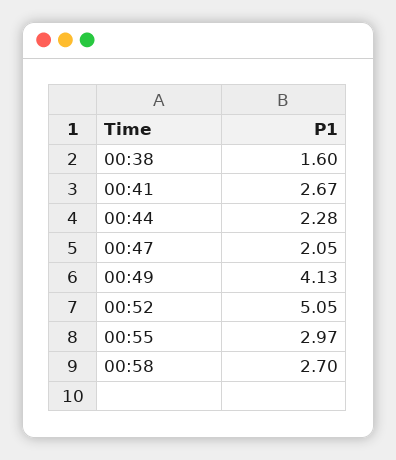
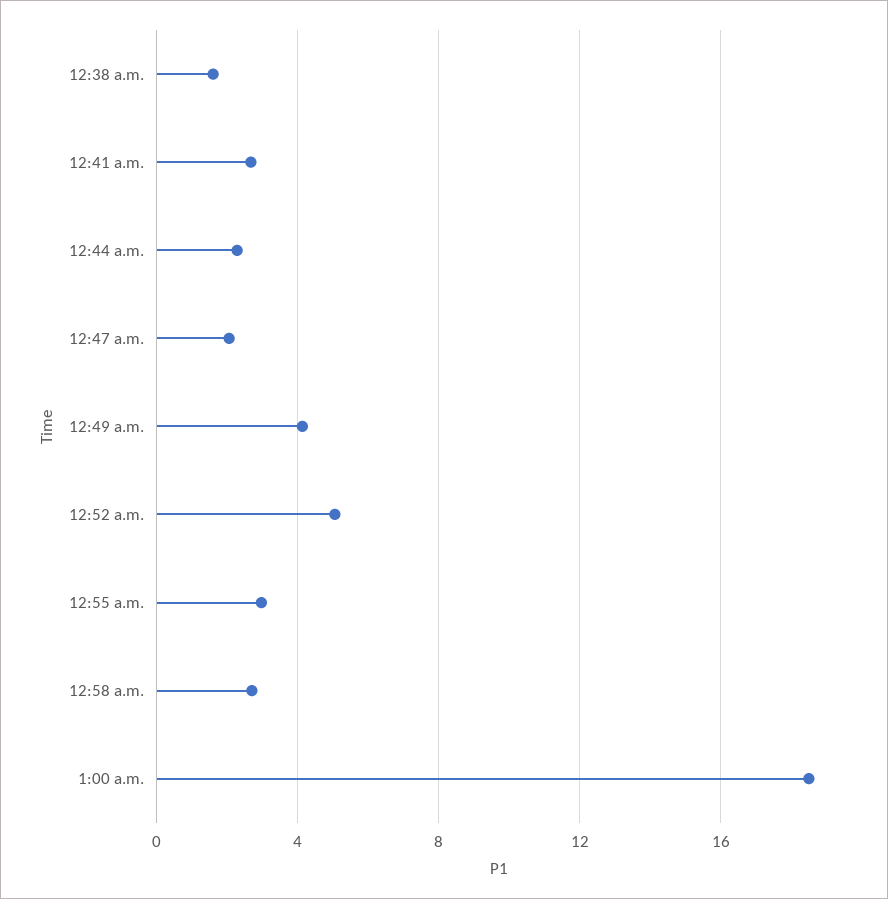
1:00 a.m.: none -> 18.5

